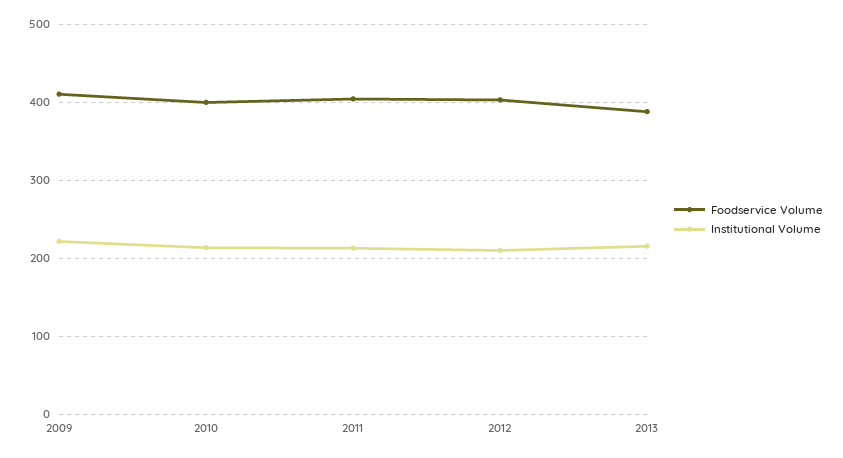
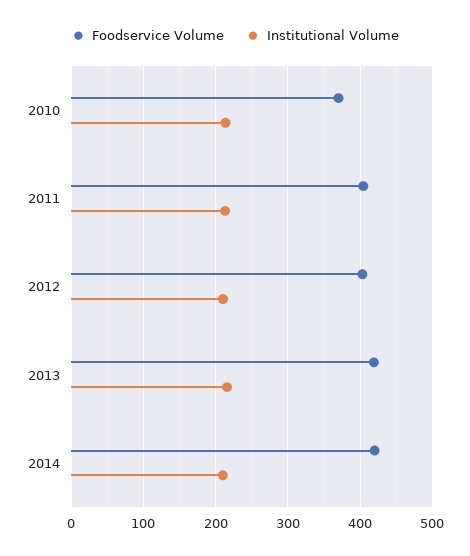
Foodservice Volume, 2009: 410 -> none
Institutional Volume, 2009: 220 -> none
Foodservice Volume, 2010: 400 -> 370
Foodservice Volume, 2013: 390 -> 420
Foodservice Volume, 2014: none -> 420
Institutional Volume, 2014: none -> 210

